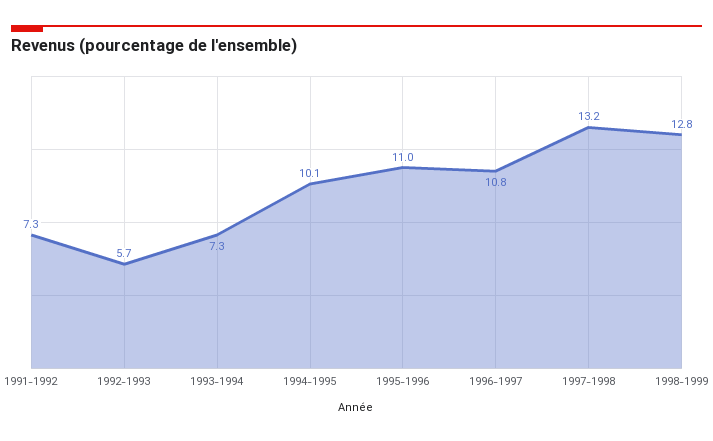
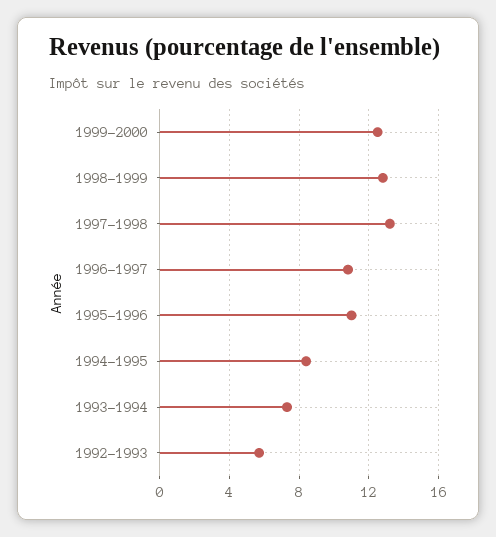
1991-1992: 7.3 -> none
1994-1995: 10.1 -> 8.5
1999-2000: none -> 12.5

